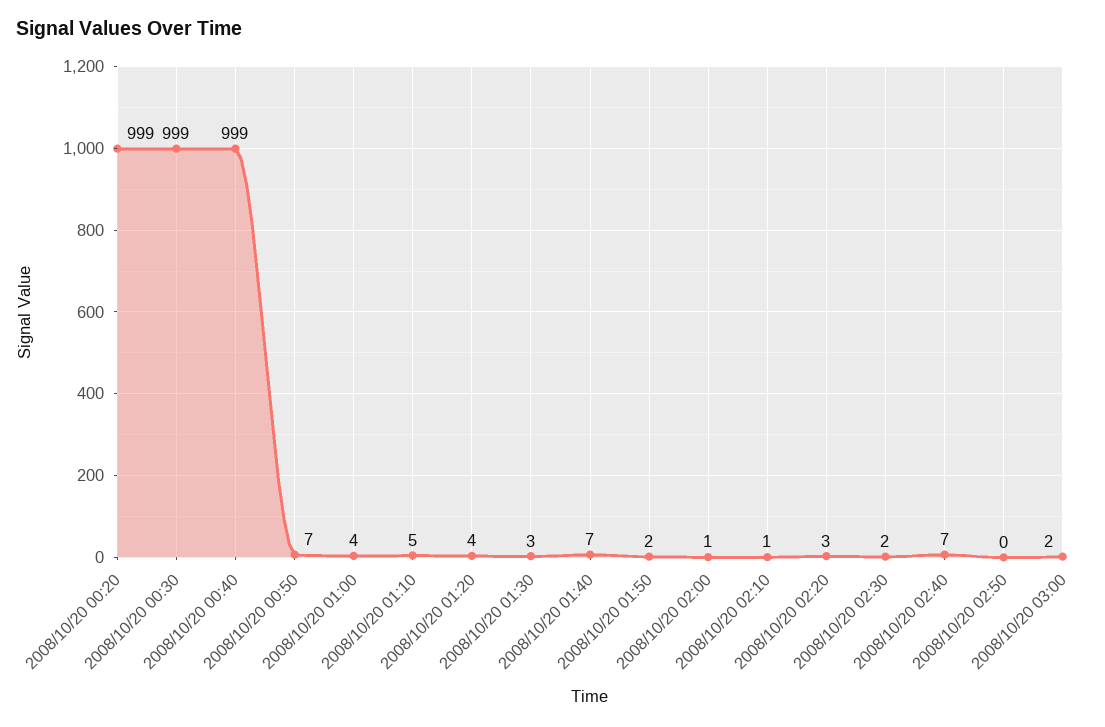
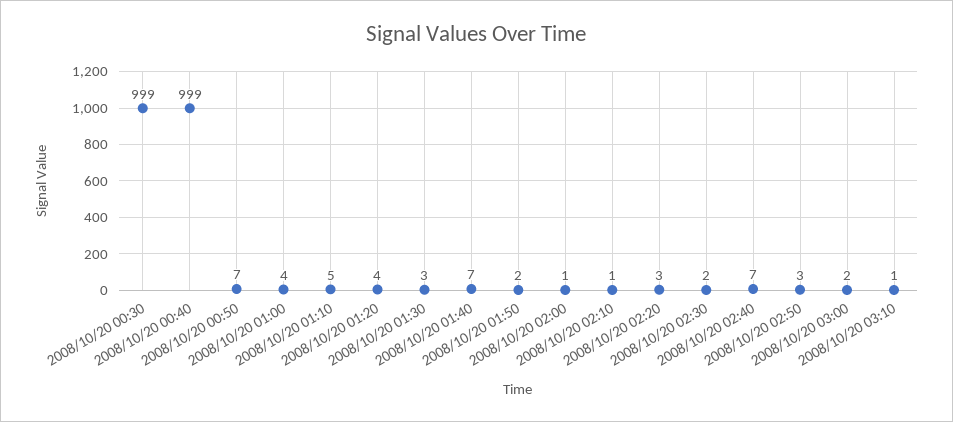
2008/10/20 00:20: 999 -> none
2008/10/20 02:50: 0 -> 3
2008/10/20 03:10: none -> 1

